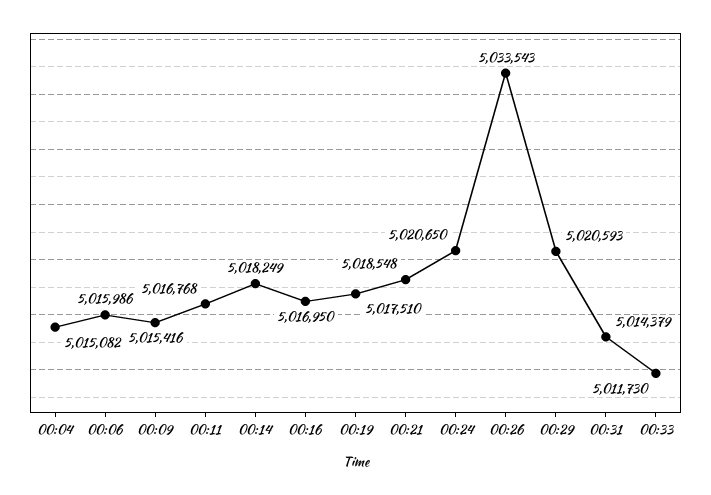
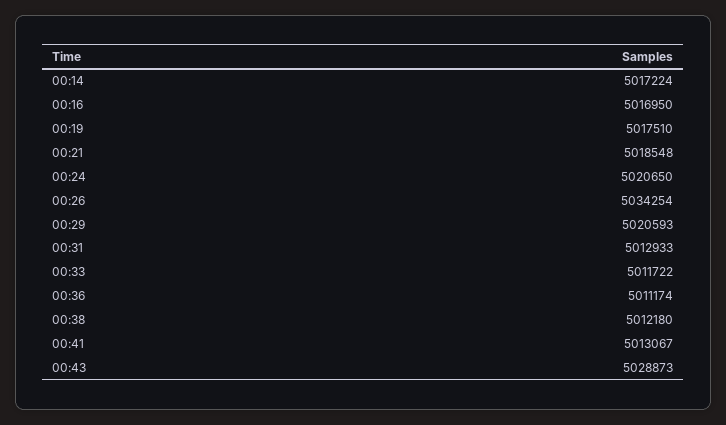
00:04: 5015082 -> none
00:06: 5015986 -> none
00:09: 5015416 -> none
00:11: 5016768 -> none
00:14: 5018249 -> 5017224
00:26: 5033543 -> 5034254
00:31: 5014379 -> 5012933
00:33: 5011730 -> 5011722
00:36: none -> 5011174
00:38: none -> 5012180
00:41: none -> 5013067
00:43: none -> 5028873

